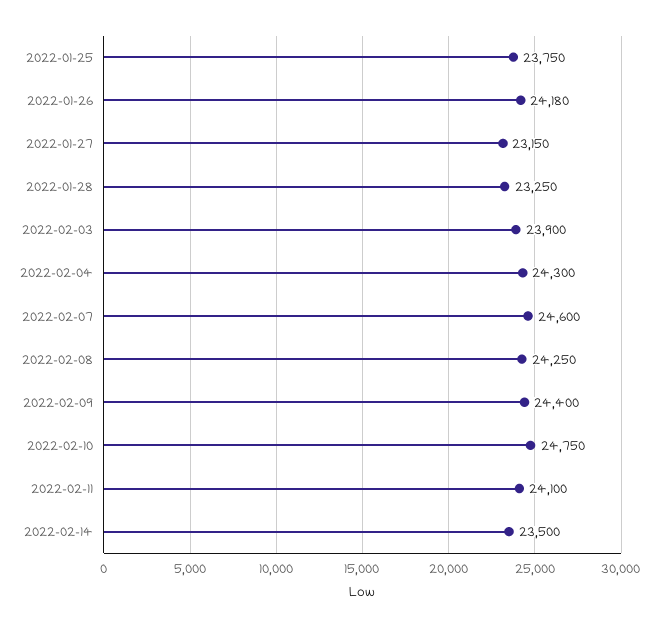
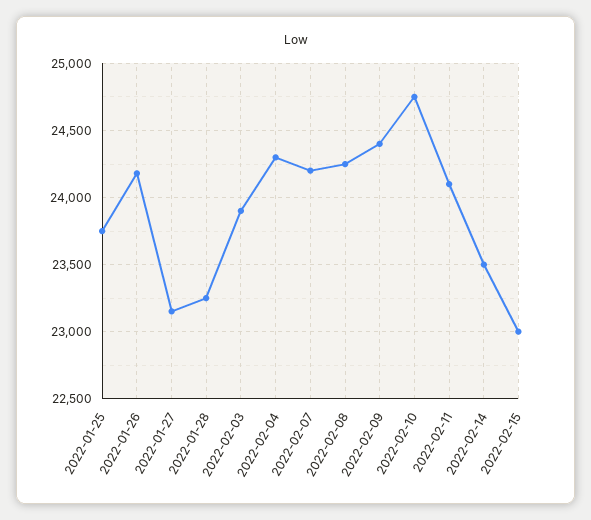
2022-02-07: 24600 -> 24200
2022-02-15: none -> 23000

